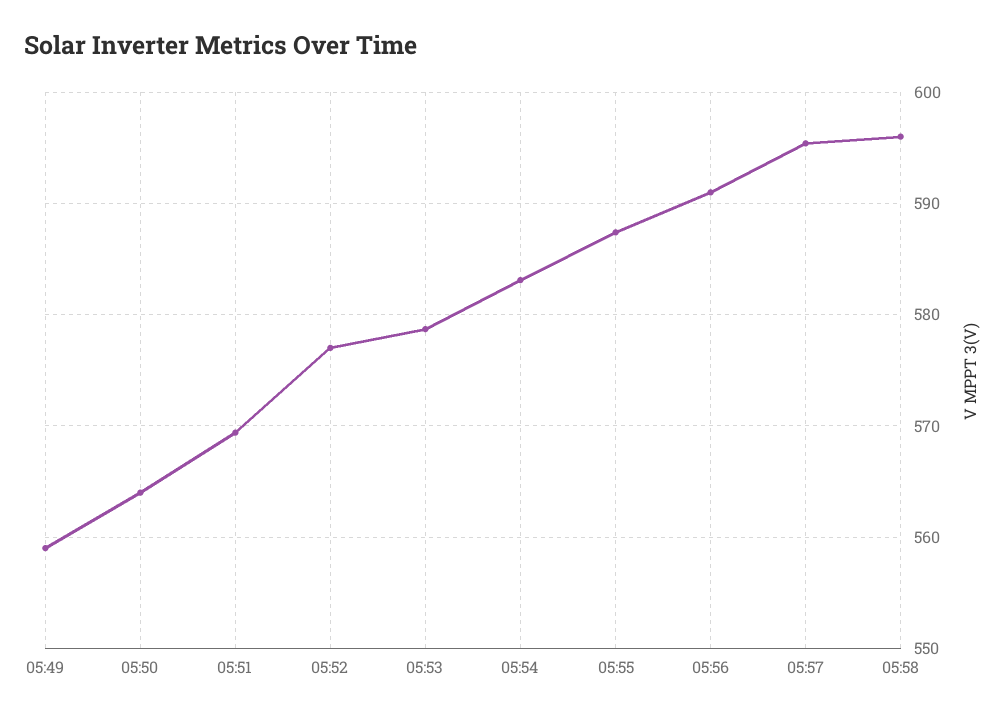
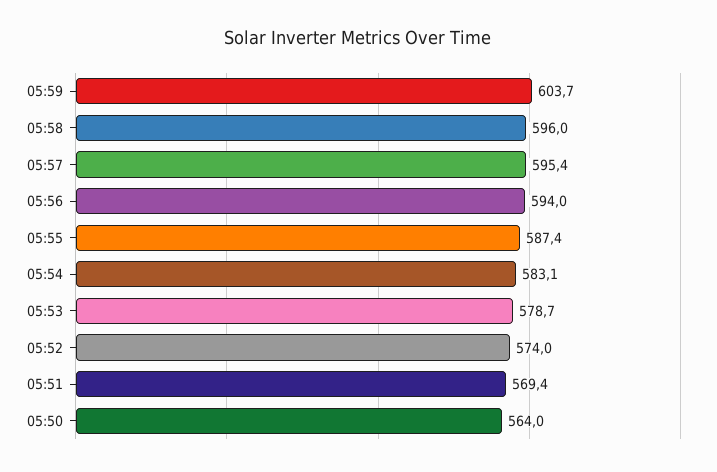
05:49: 559 -> none
05:52: 577 -> 574
05:56: 591 -> 594
05:59: none -> 603.7

